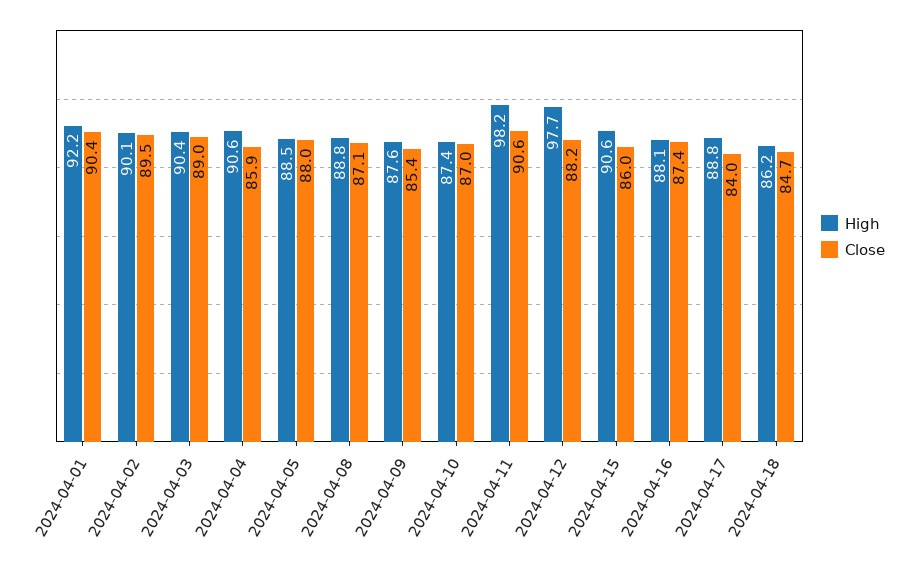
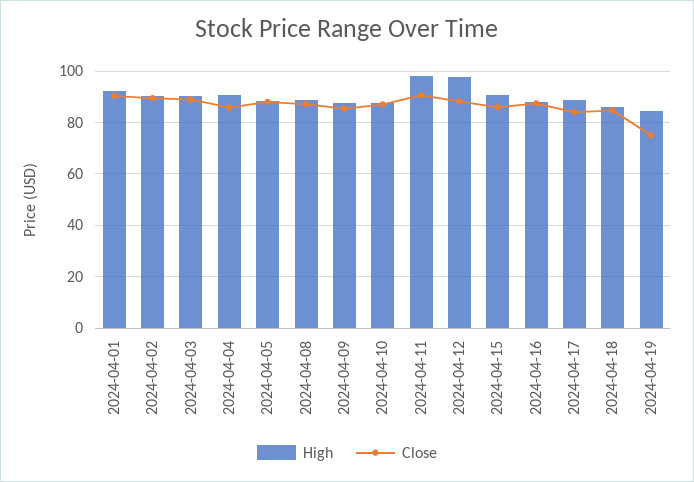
High, 2024-04-19: none -> 85
Close, 2024-04-19: none -> 75

